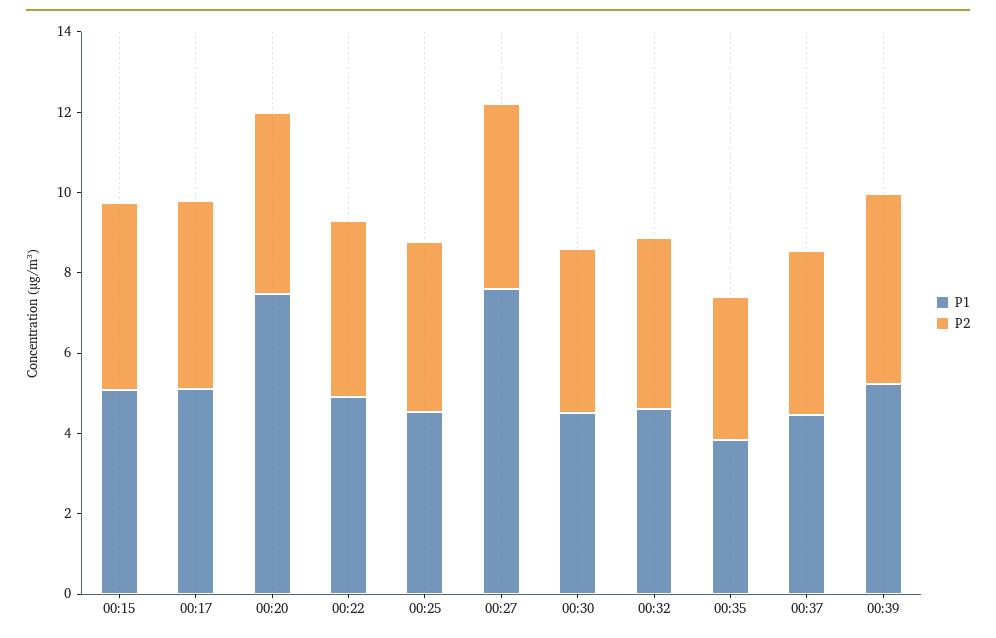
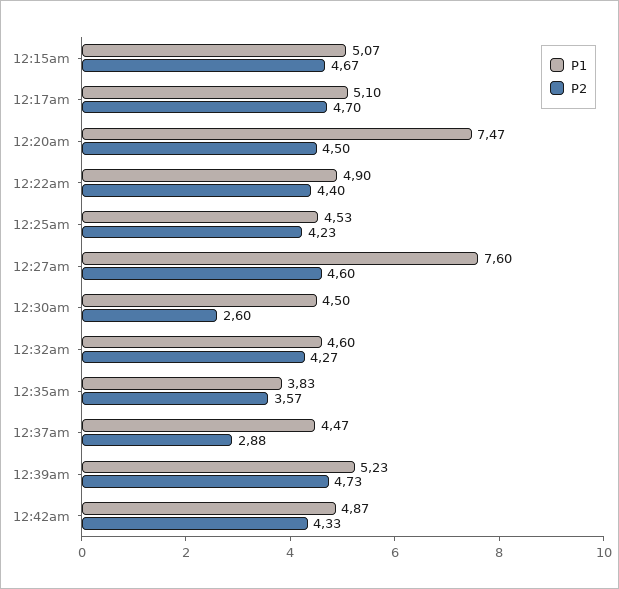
P2, 00:30: 4 -> 2.6
P2, 00:37: 4 -> 2.88
P1, 12:42am: none -> 4.87
P2, 12:42am: none -> 4.33

